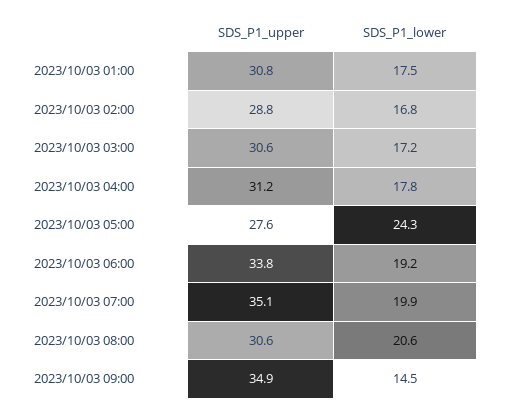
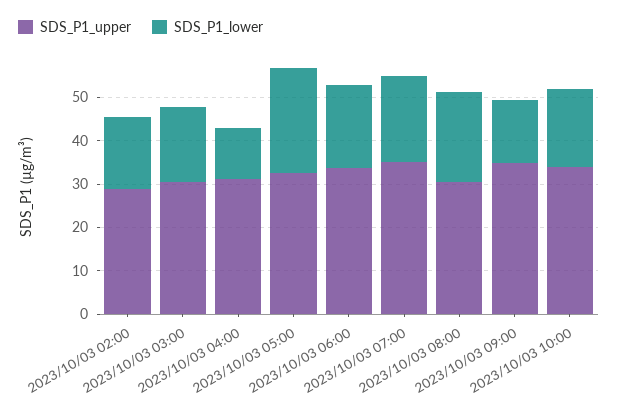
SDS_P1_upper, 2023/10/03 01:00: 30.8 -> none
SDS_P1_lower, 2023/10/03 01:00: 17.5 -> none
SDS_P1_lower, 2023/10/03 04:00: 17.8 -> 12
SDS_P1_upper, 2023/10/03 05:00: 27.6 -> 32
SDS_P1_upper, 2023/10/03 10:00: none -> 34
SDS_P1_lower, 2023/10/03 10:00: none -> 18

